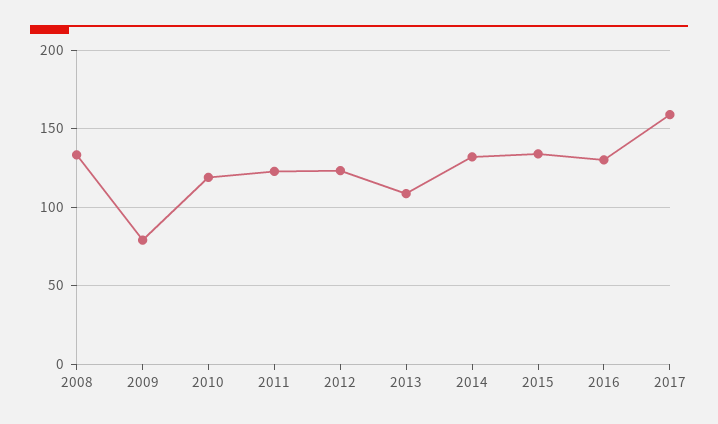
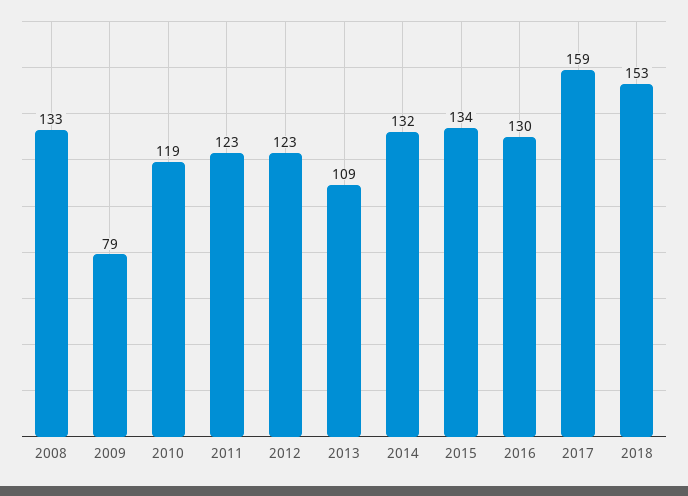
2018: none -> 153

